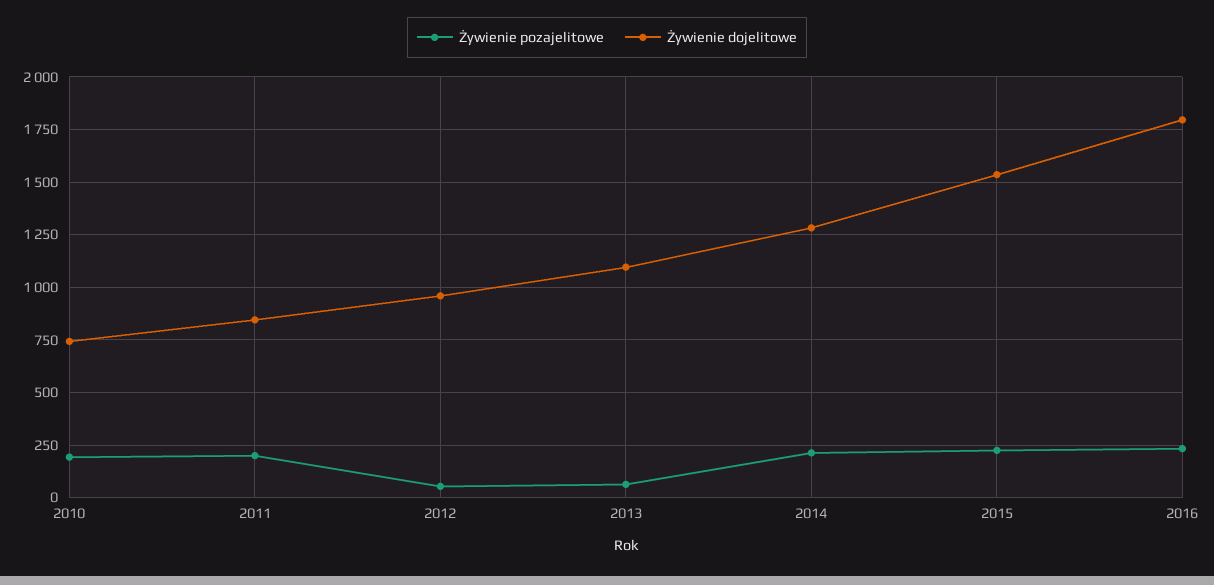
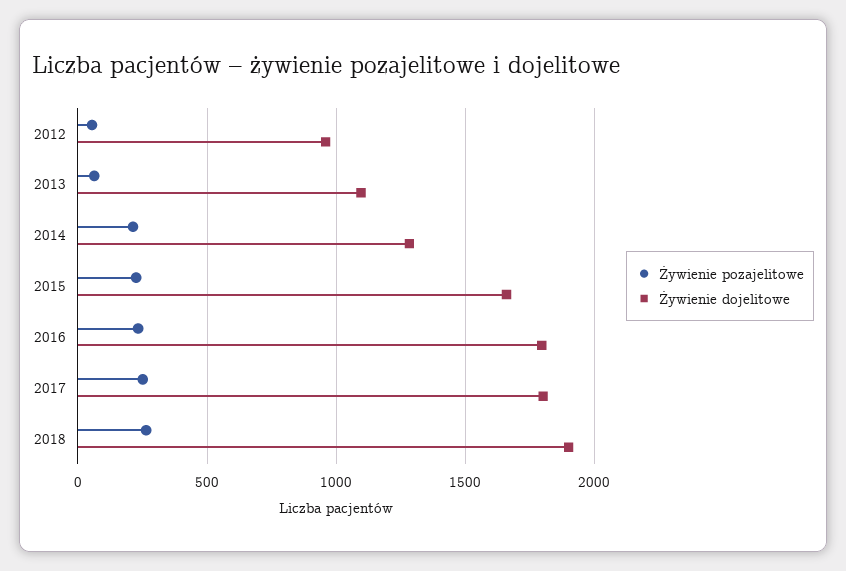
Żywienie pozajelitowe, 2010: 200 -> none
Żywienie dojelitowe, 2010: 750 -> none
Żywienie pozajelitowe, 2011: 200 -> none
Żywienie dojelitowe, 2011: 850 -> none
Żywienie dojelitowe, 2015: 1550 -> 1650
Żywienie pozajelitowe, 2017: none -> 250
Żywienie dojelitowe, 2017: none -> 1800
Żywienie pozajelitowe, 2018: none -> 250
Żywienie dojelitowe, 2018: none -> 1900

